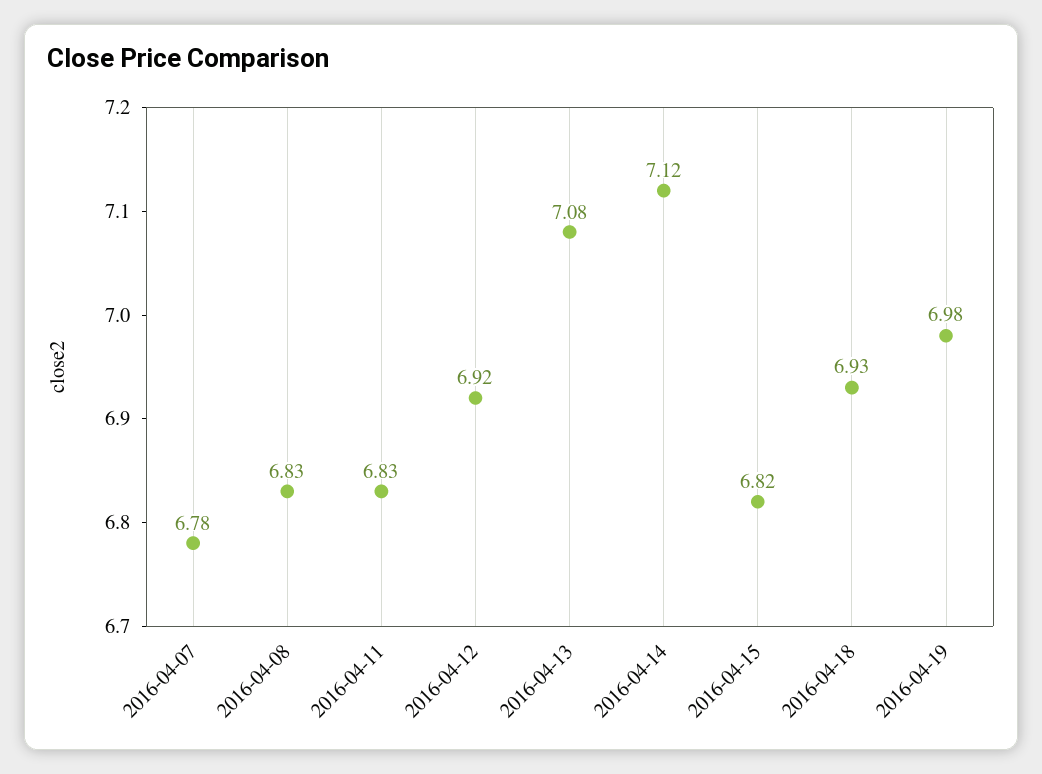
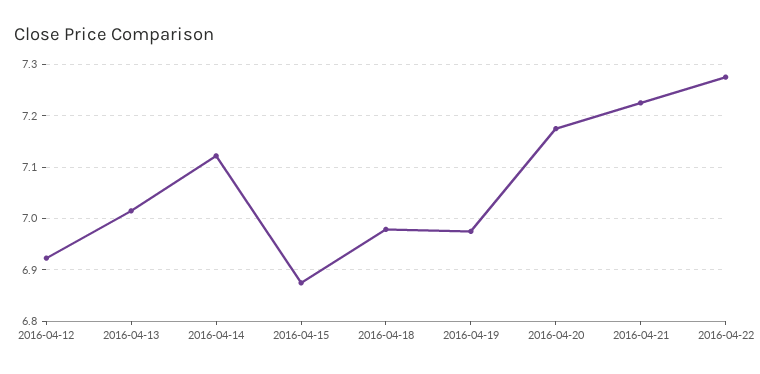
2016-04-07: 6.78 -> none
2016-04-08: 6.83 -> none
2016-04-11: 6.83 -> none
2016-04-13: 7.08 -> 7.02
2016-04-15: 6.82 -> 6.88
2016-04-18: 6.93 -> 6.98
2016-04-20: none -> 7.18
2016-04-21: none -> 7.22
2016-04-22: none -> 7.28

